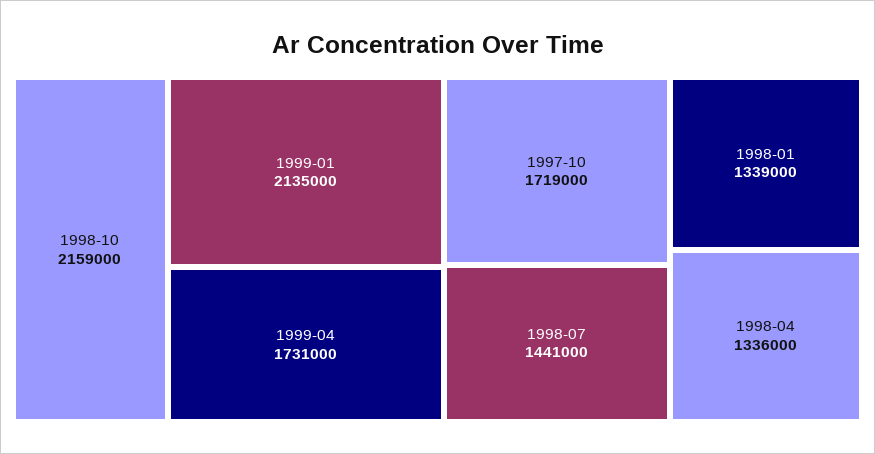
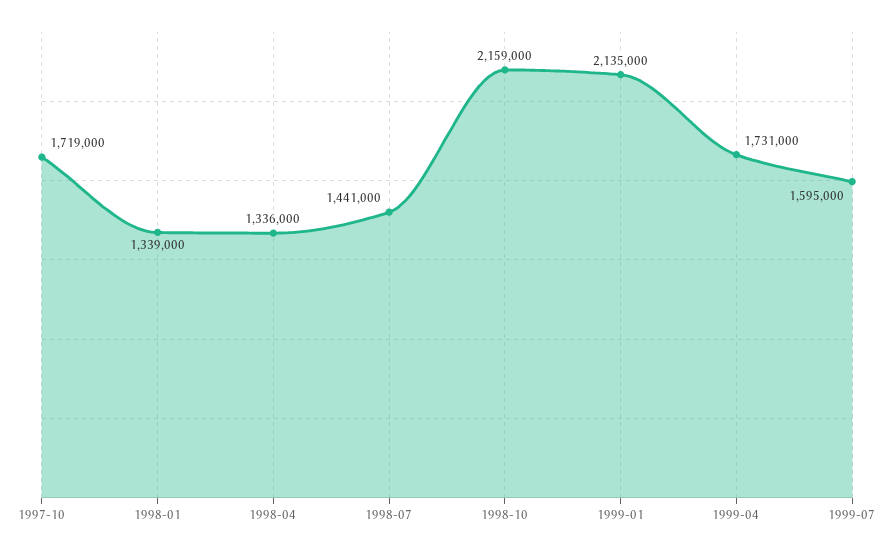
1999-07: none -> 1595000

